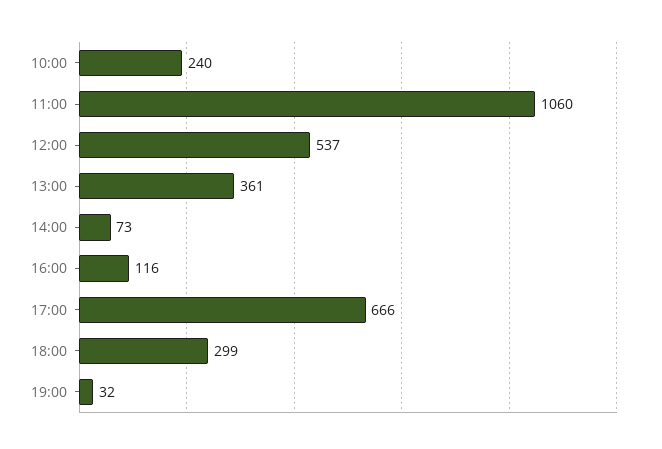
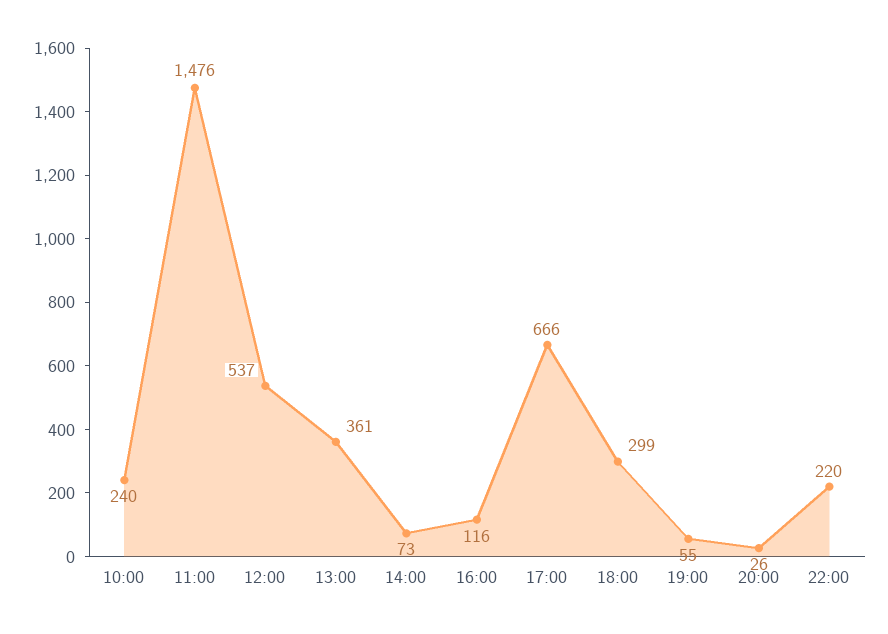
11:00: 1060 -> 1476
19:00: 32 -> 55
20:00: none -> 26
22:00: none -> 220

